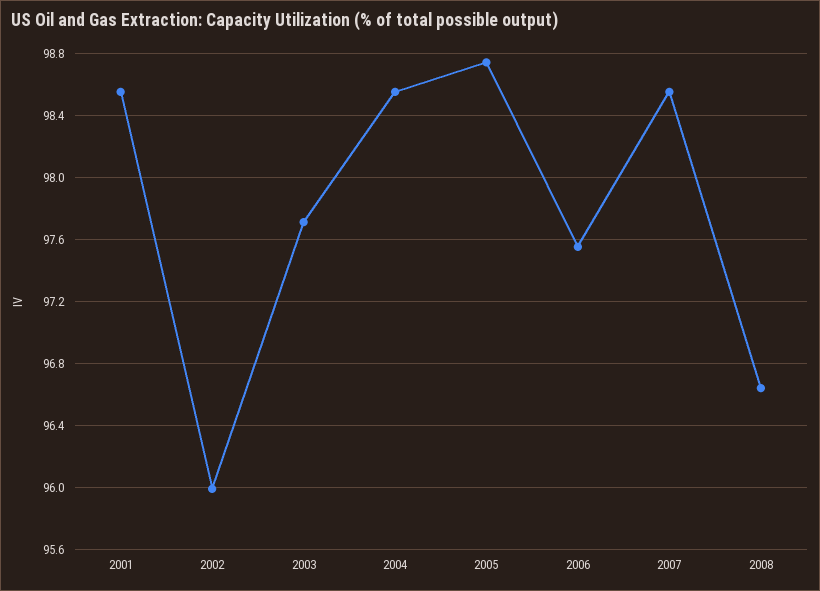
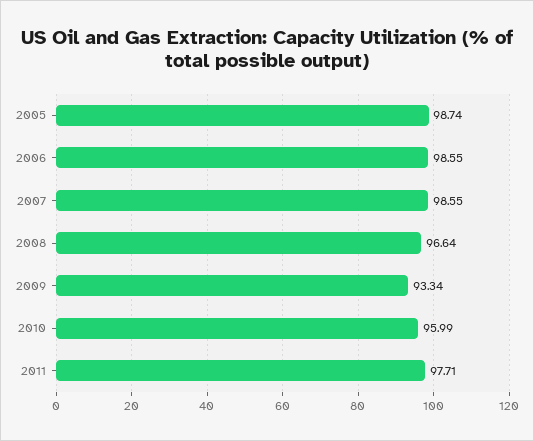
2001: 98.55 -> none
2002: 96 -> none
2003: 97.7 -> none
2004: 98.55 -> none
2006: 97.55 -> 98.55
2009: none -> 93.34
2010: none -> 95.99
2011: none -> 97.71

